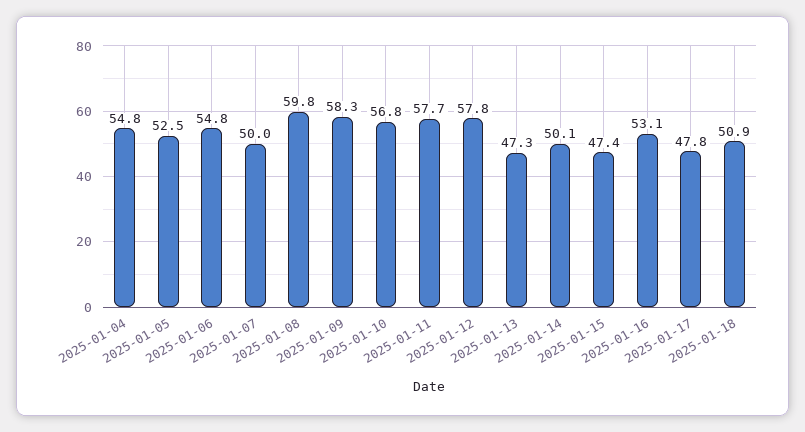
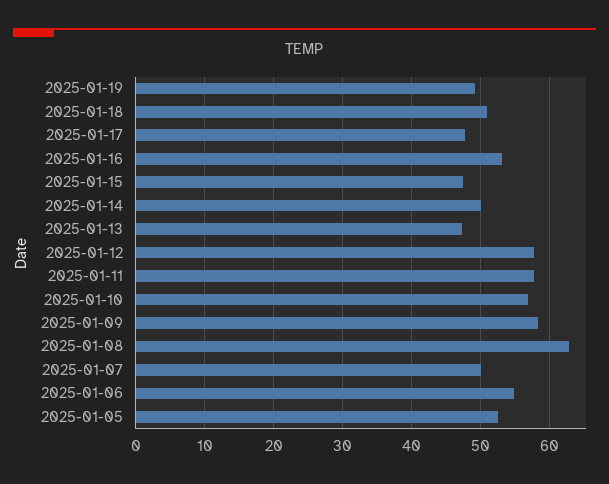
2025-01-04: 54.8 -> none
2025-01-08: 59.8 -> 63
2025-01-19: none -> 49

